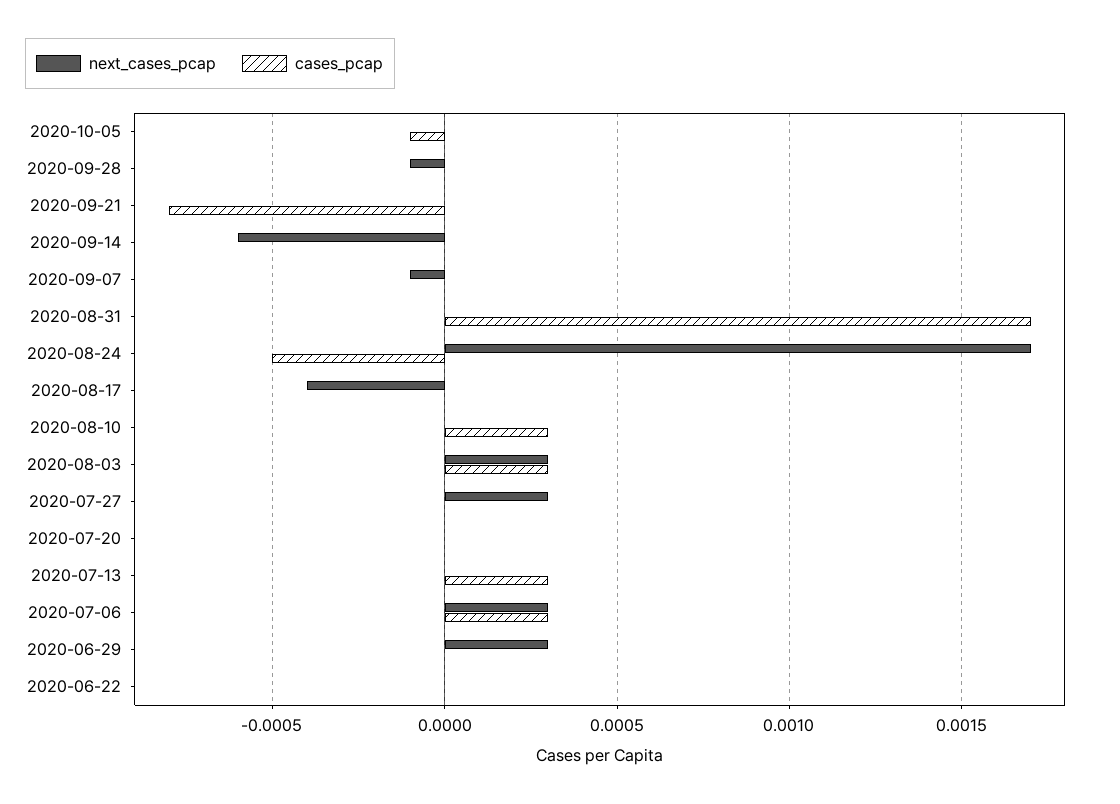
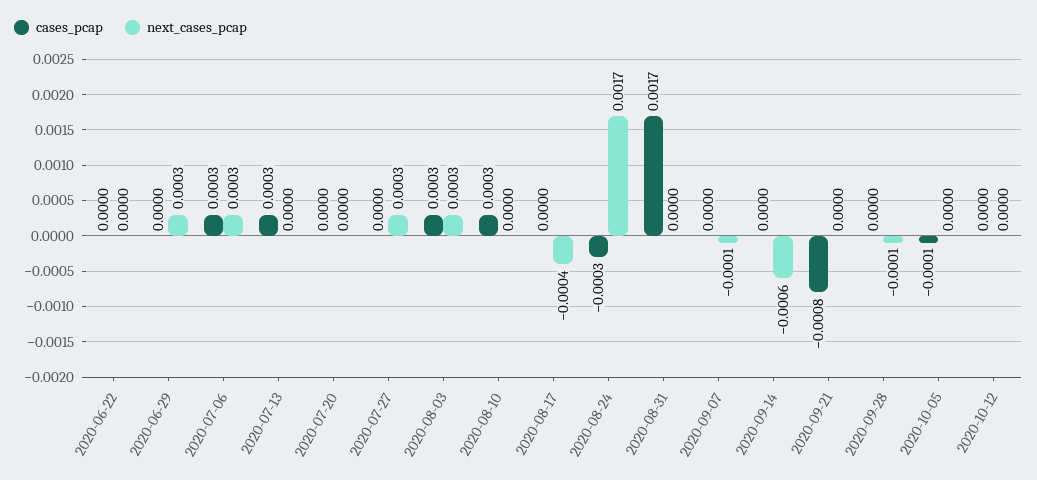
cases_pcap, 2020-08-24: -0.0005 -> -0.0003
cases_pcap, 2020-10-12: none -> 0
next_cases_pcap, 2020-10-12: none -> 0

